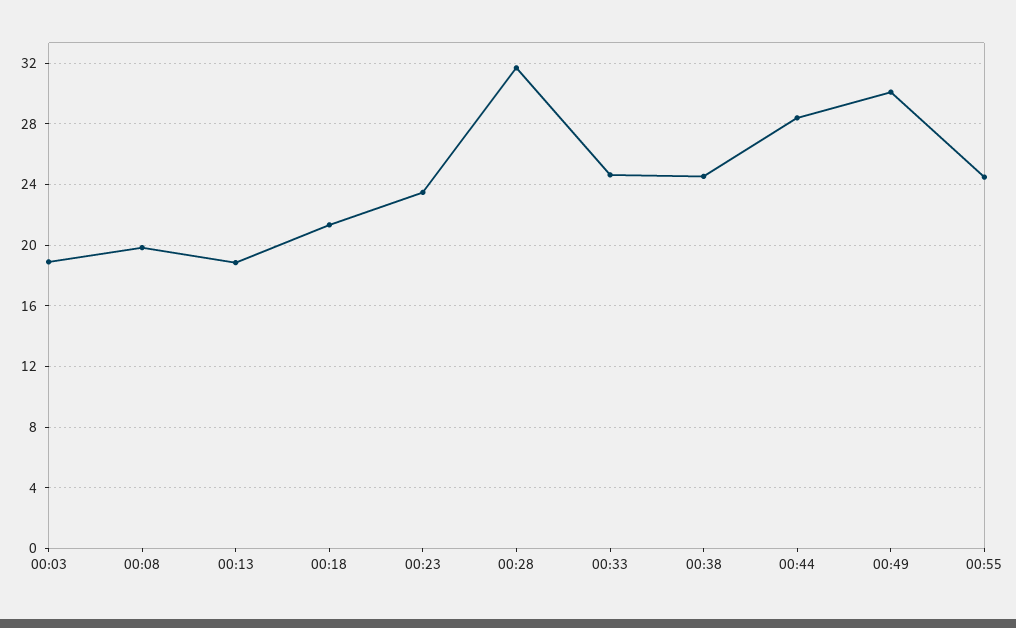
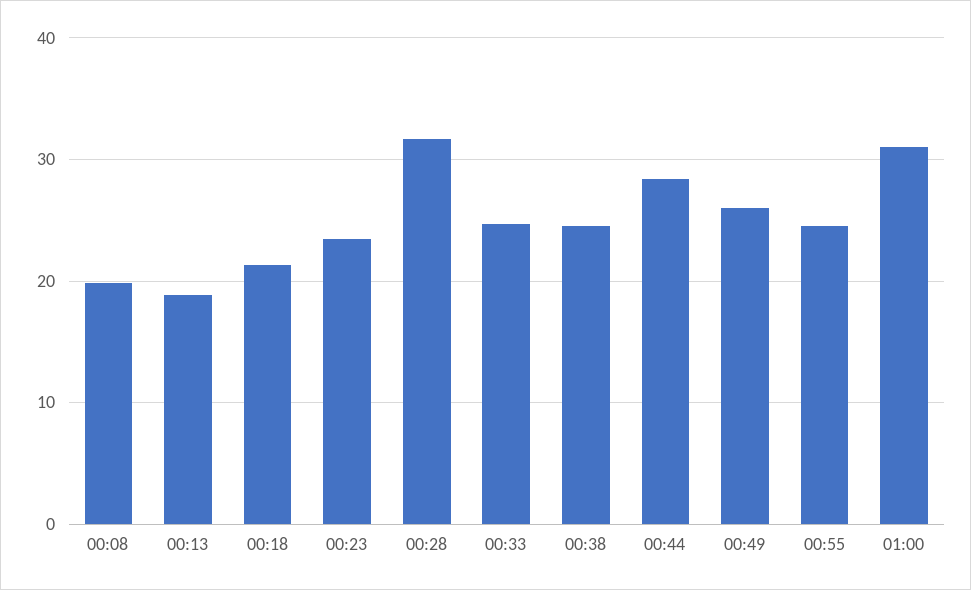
00:03: 19 -> none
00:49: 30 -> 26
01:00: none -> 31

